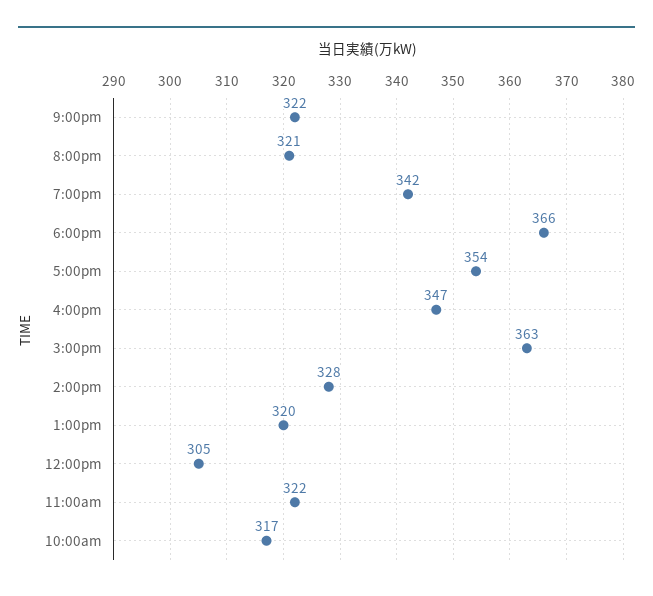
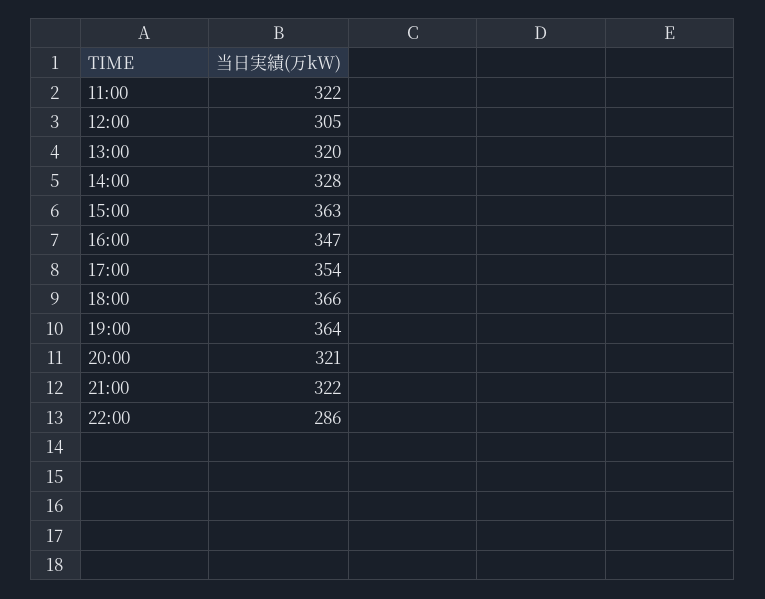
7:00pm: 342 -> 364
10:00am: 317 -> none
22:00: none -> 286

